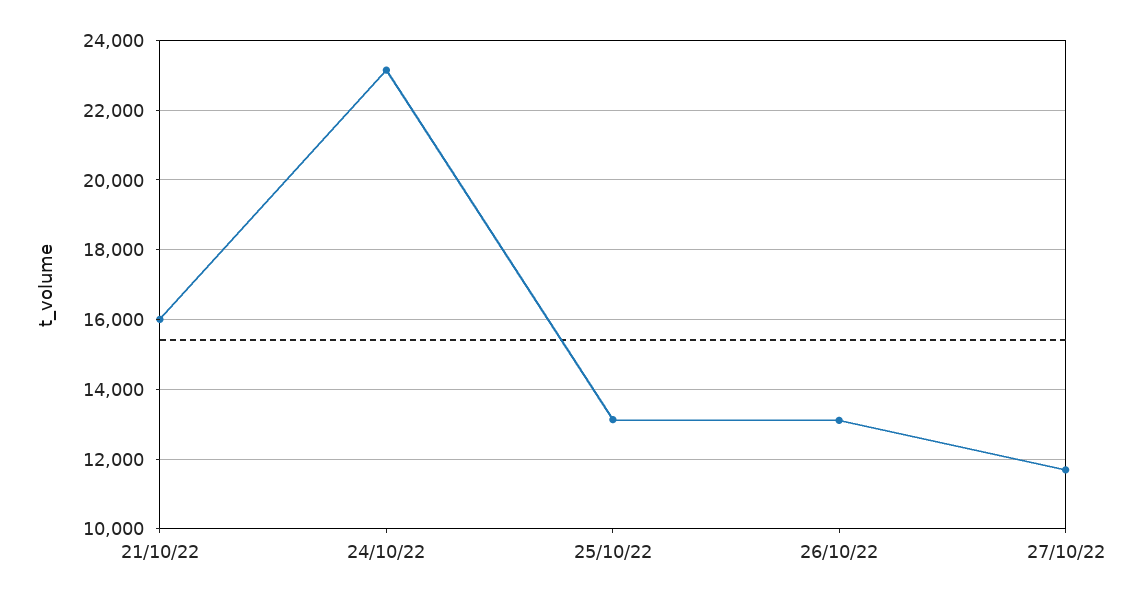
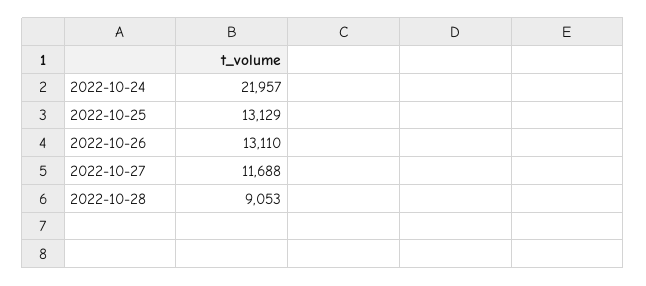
21/10/22: 16000 -> none
24/10/22: 23200 -> 21957
2022-10-28: none -> 9053

